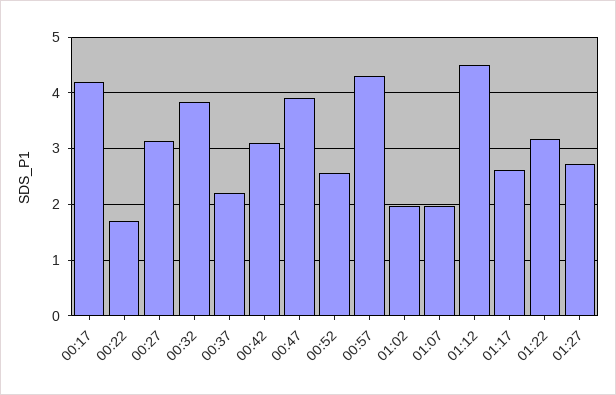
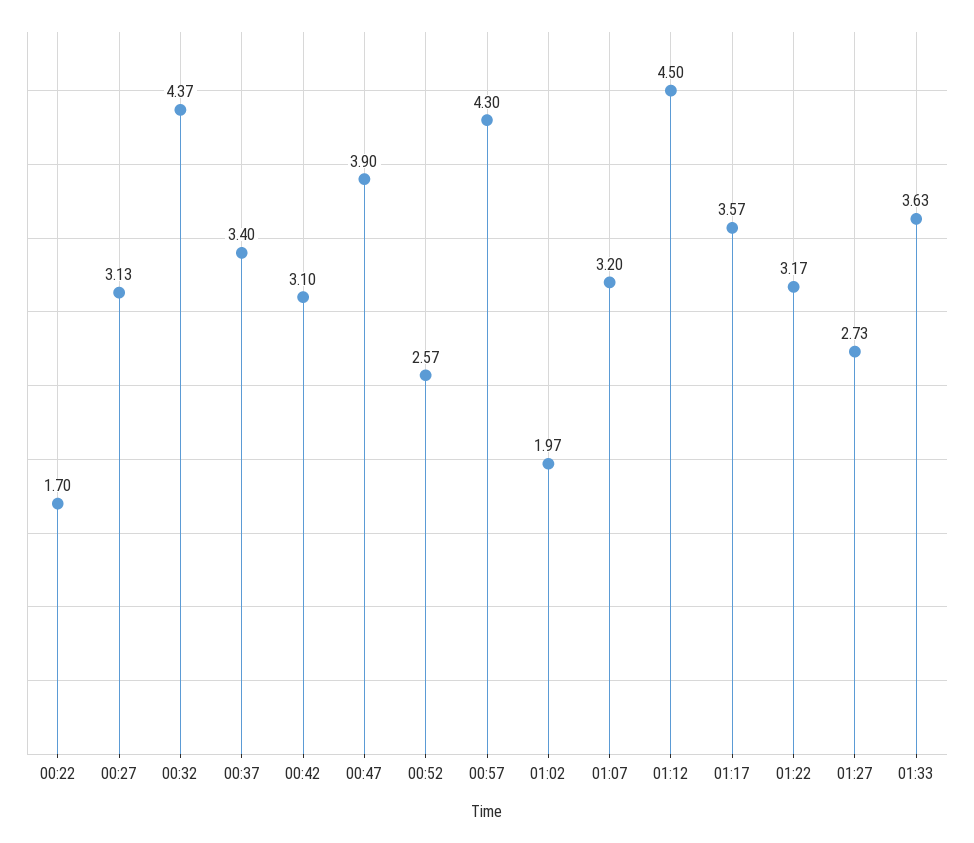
00:17: 4.2 -> none
00:32: 3.8 -> 4.37
00:37: 2.2 -> 3.4
01:07: 2 -> 3.2
01:17: 2.6 -> 3.57
01:33: none -> 3.63

